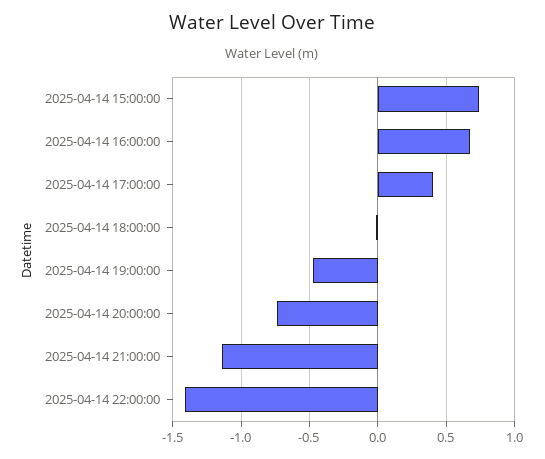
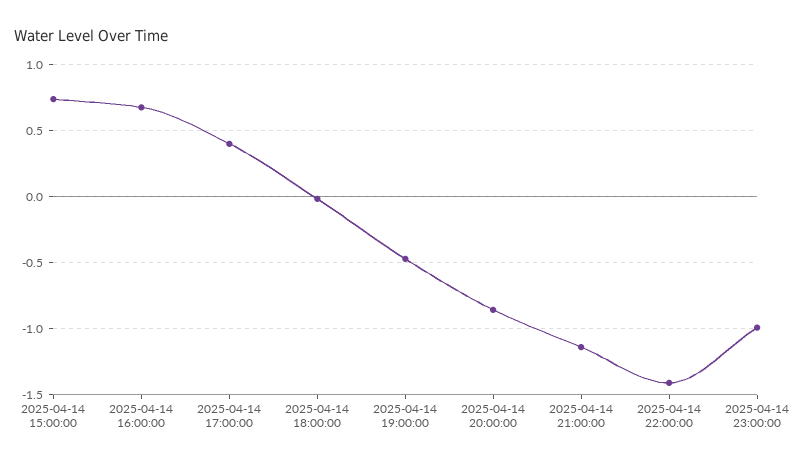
2025-04-14 20:00:00: -0.75 -> -0.85
2025-04-14 23:00:00: none -> -1

